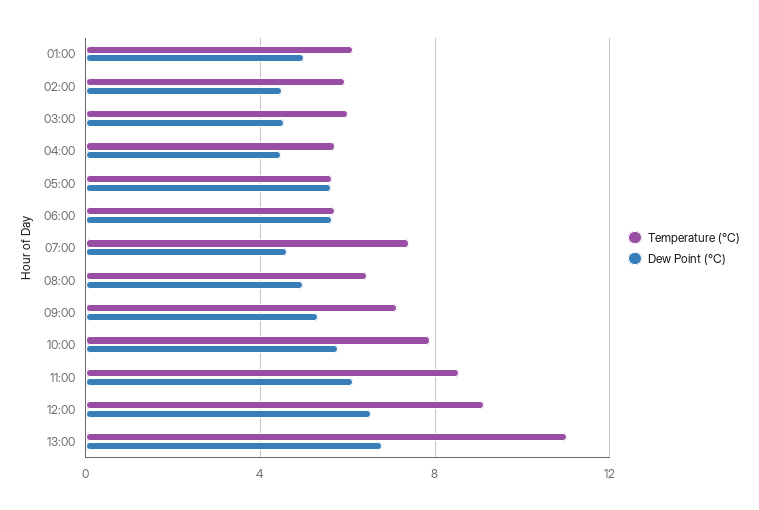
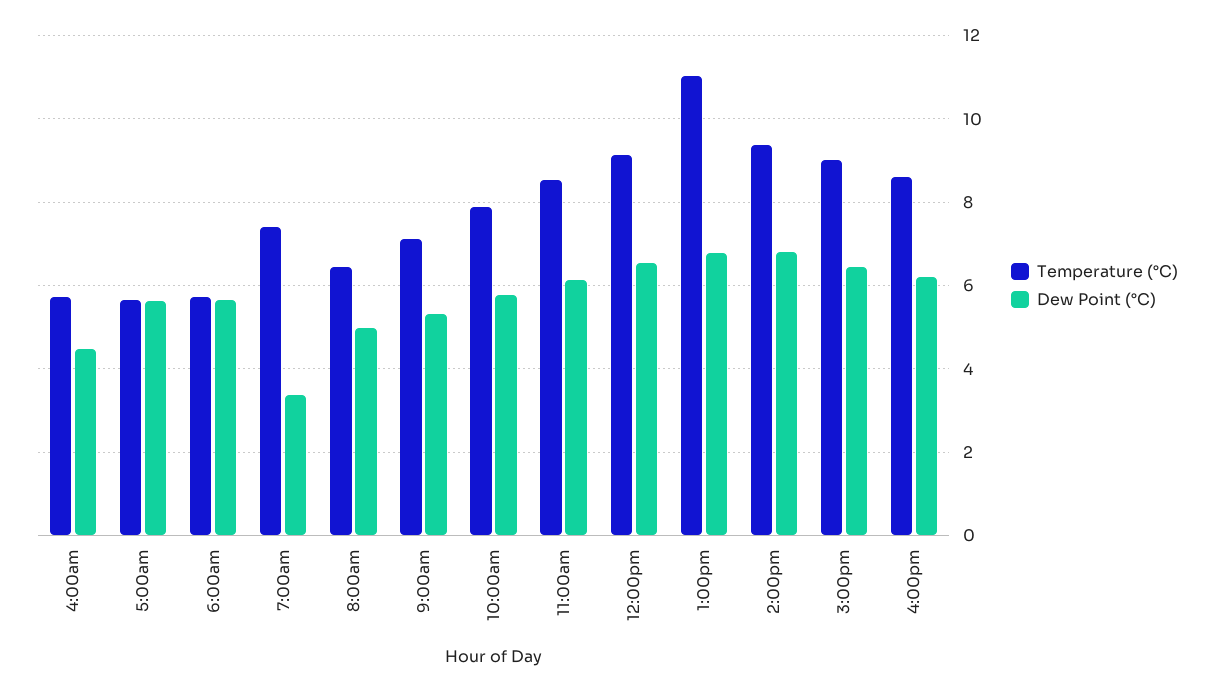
Temperature (°C), 01:00: 6 -> none
Dew Point (°C), 01:00: 5 -> none
Temperature (°C), 02:00: 6 -> none
Dew Point (°C), 02:00: 4.5 -> none
Temperature (°C), 03:00: 6 -> none
Dew Point (°C), 03:00: 4.5 -> none
Dew Point (°C), 07:00: 4.5 -> 3.4
Temperature (°C), 2:00pm: none -> 9.4
Dew Point (°C), 2:00pm: none -> 6.8
Temperature (°C), 3:00pm: none -> 9
Dew Point (°C), 3:00pm: none -> 6.4
Temperature (°C), 4:00pm: none -> 8.6
Dew Point (°C), 4:00pm: none -> 6.2

